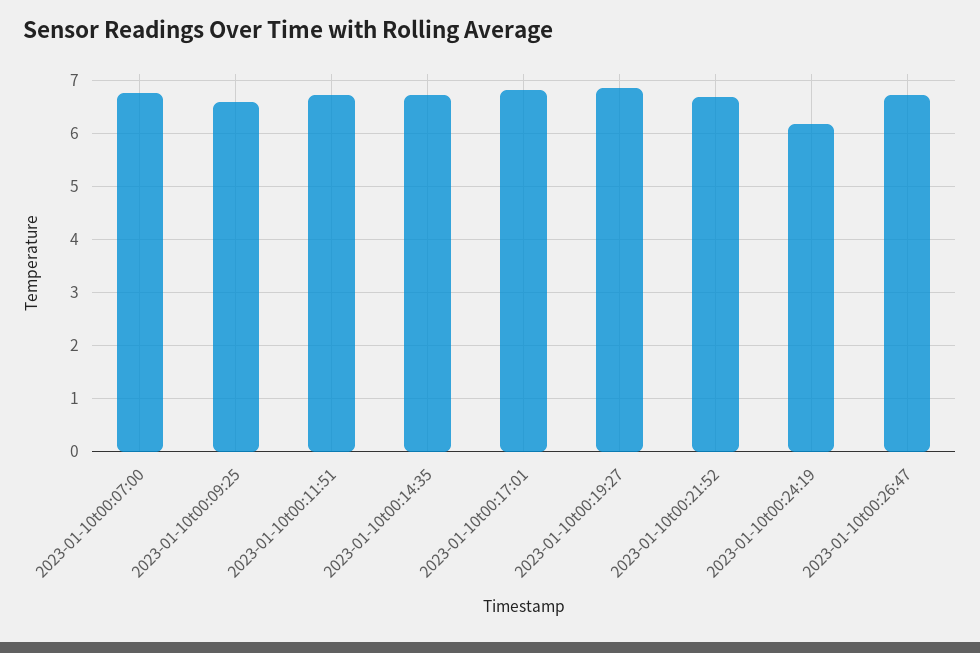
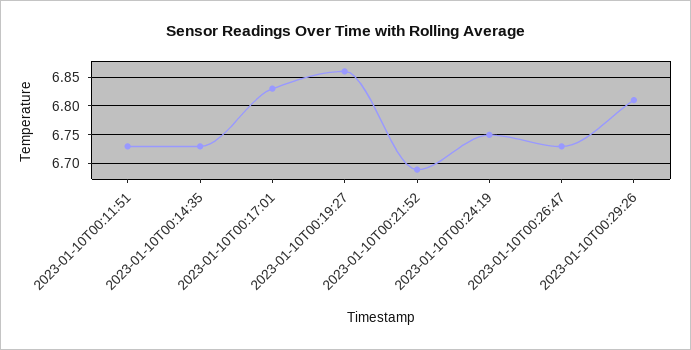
2023-01-10t00:07:00: 6.8 -> none
2023-01-10t00:09:25: 6.6 -> none
2023-01-10t00:24:19: 6.2 -> 6.75
2023-01-10T00:29:26: none -> 6.8

